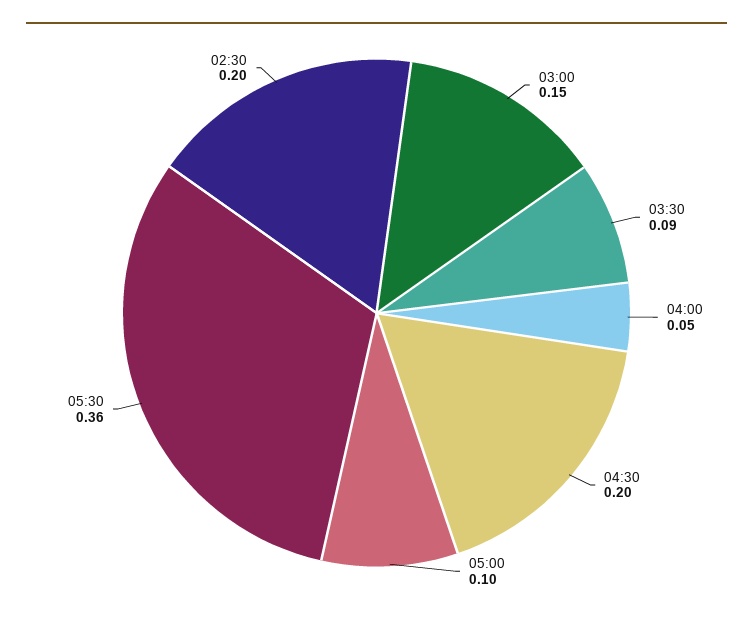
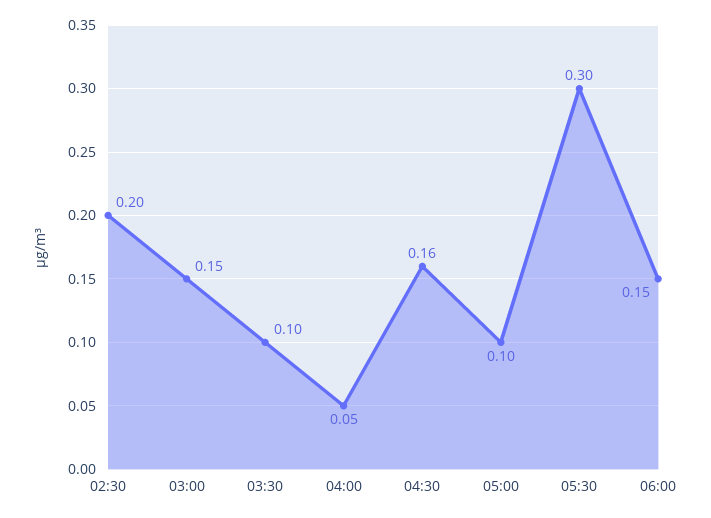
03:30: 0.09 -> 0.1
04:30: 0.2 -> 0.16
05:30: 0.36 -> 0.3
06:00: none -> 0.15

